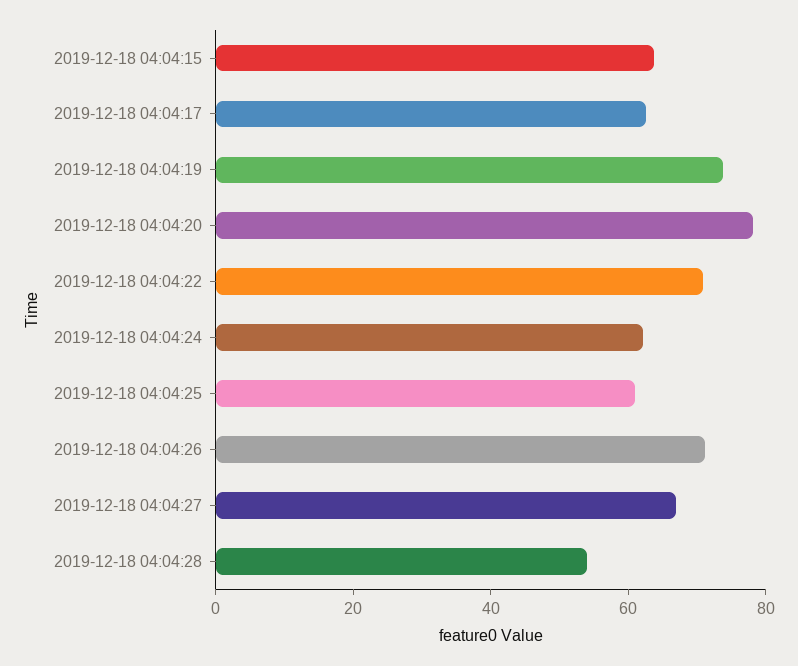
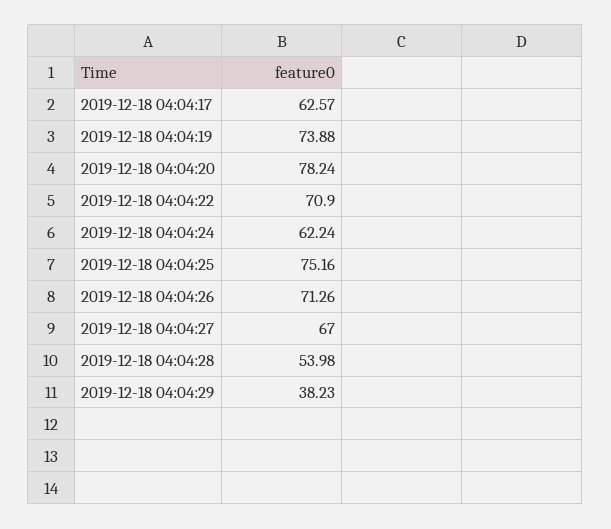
2019-12-18 04:04:15: 65 -> none
2019-12-18 04:04:25: 60 -> 75.16
2019-12-18 04:04:29: none -> 38.23

